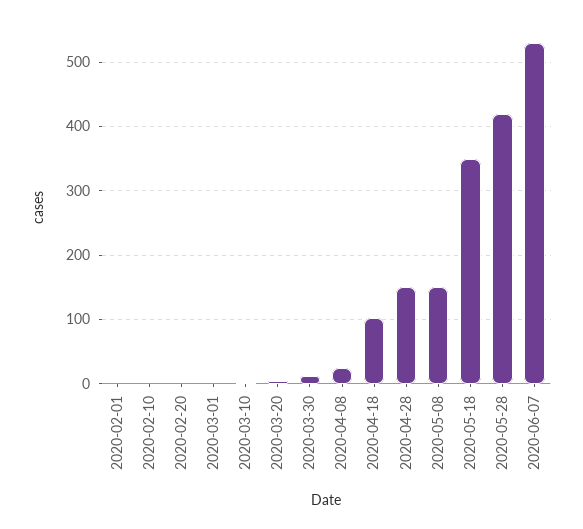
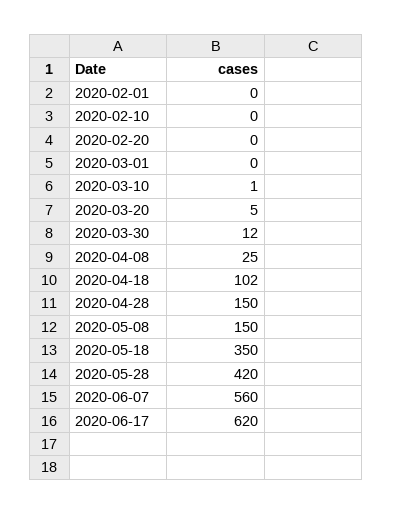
2020-06-07: 530 -> 560
2020-06-17: none -> 620

